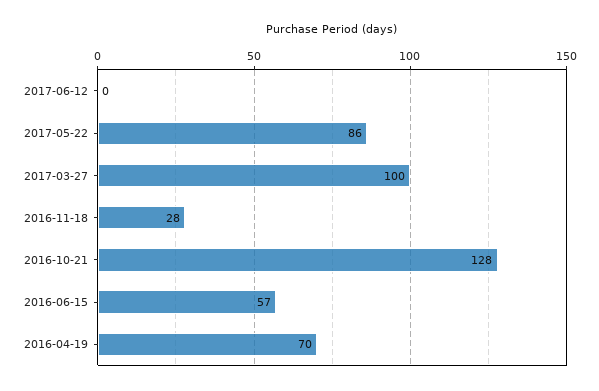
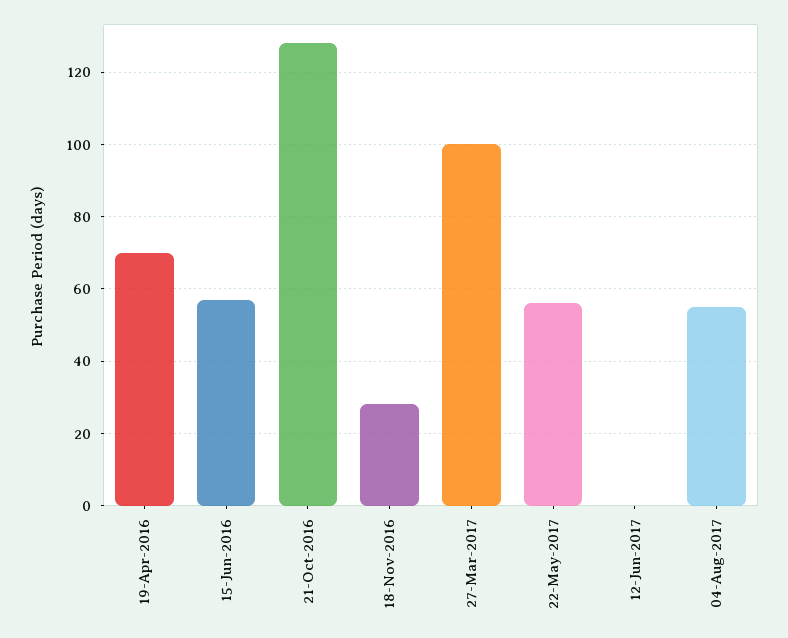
2017-05-22: 86 -> 55
04-Aug-2017: none -> 55

